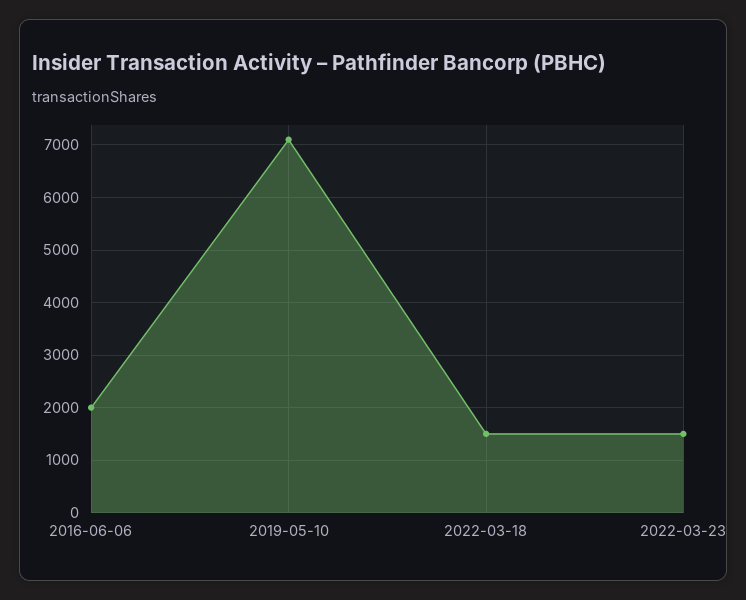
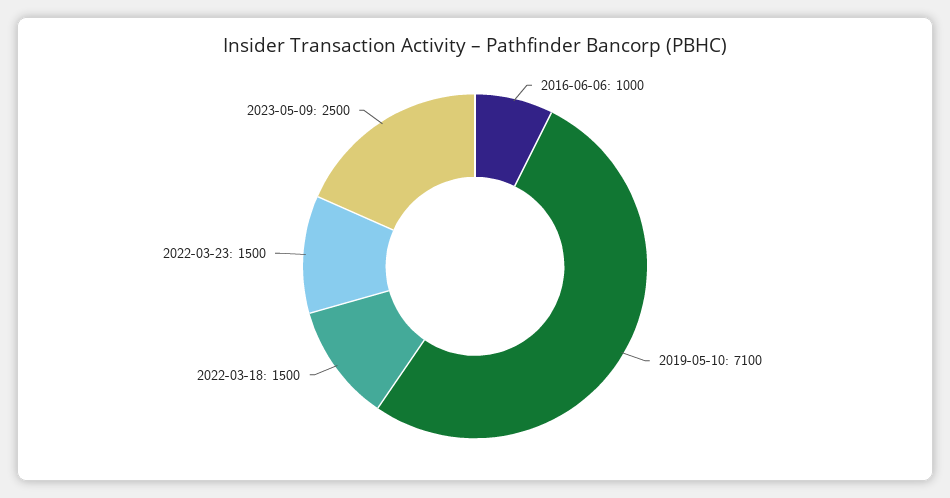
2016-06-06: 2000 -> 1000
2023-05-09: none -> 2500

